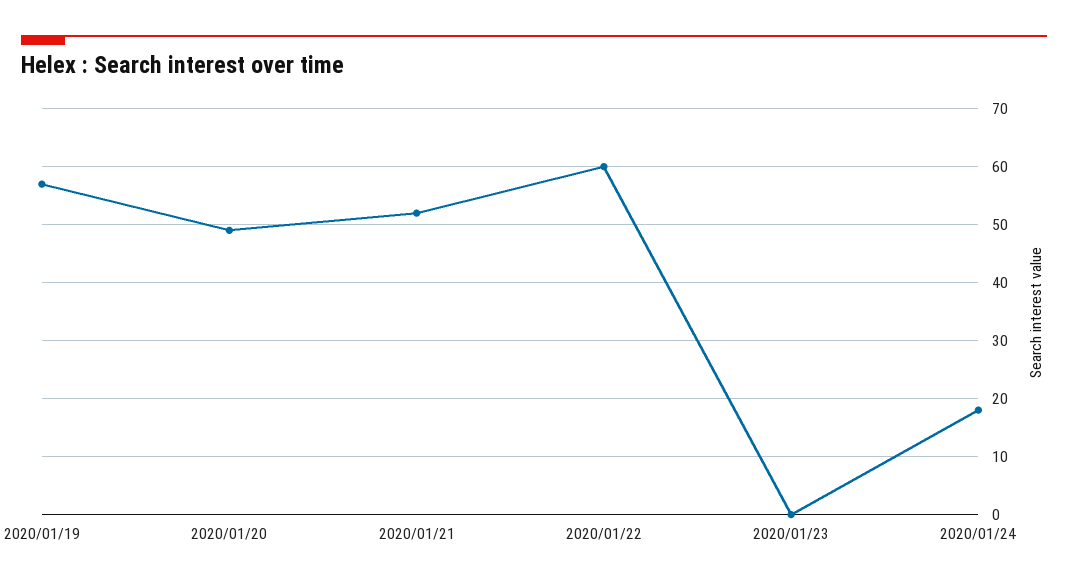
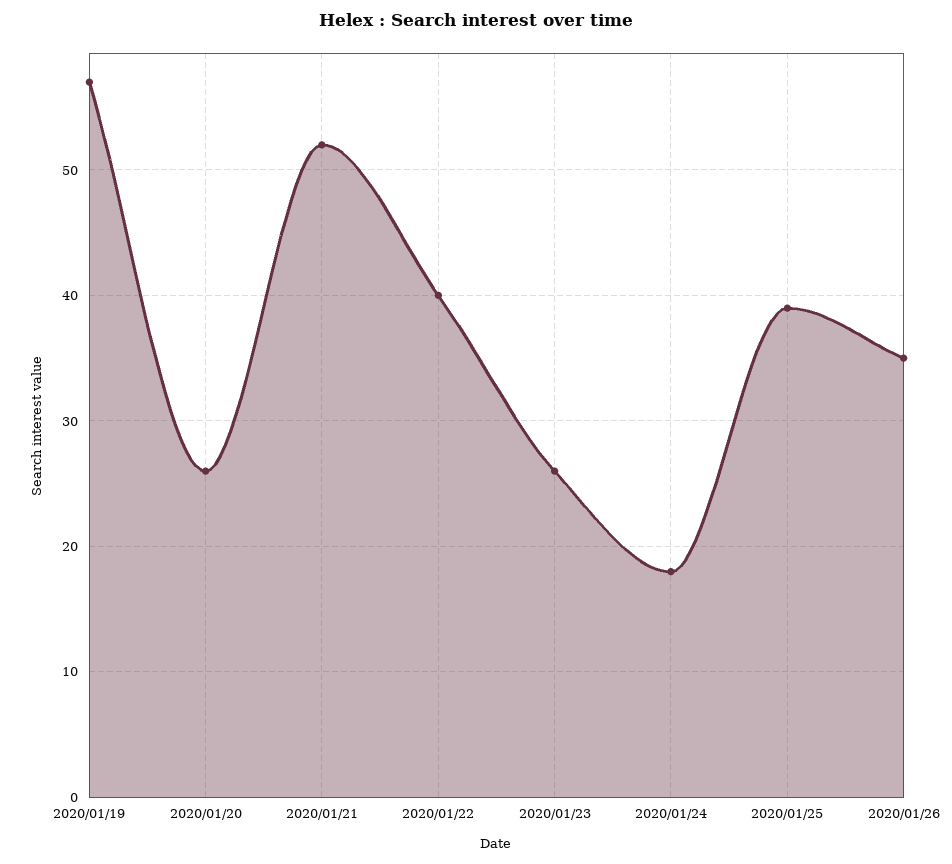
2020/01/20: 50 -> 26
2020/01/22: 60 -> 40
2020/01/23: 0 -> 26
2020/01/25: none -> 39
2020/01/26: none -> 35

